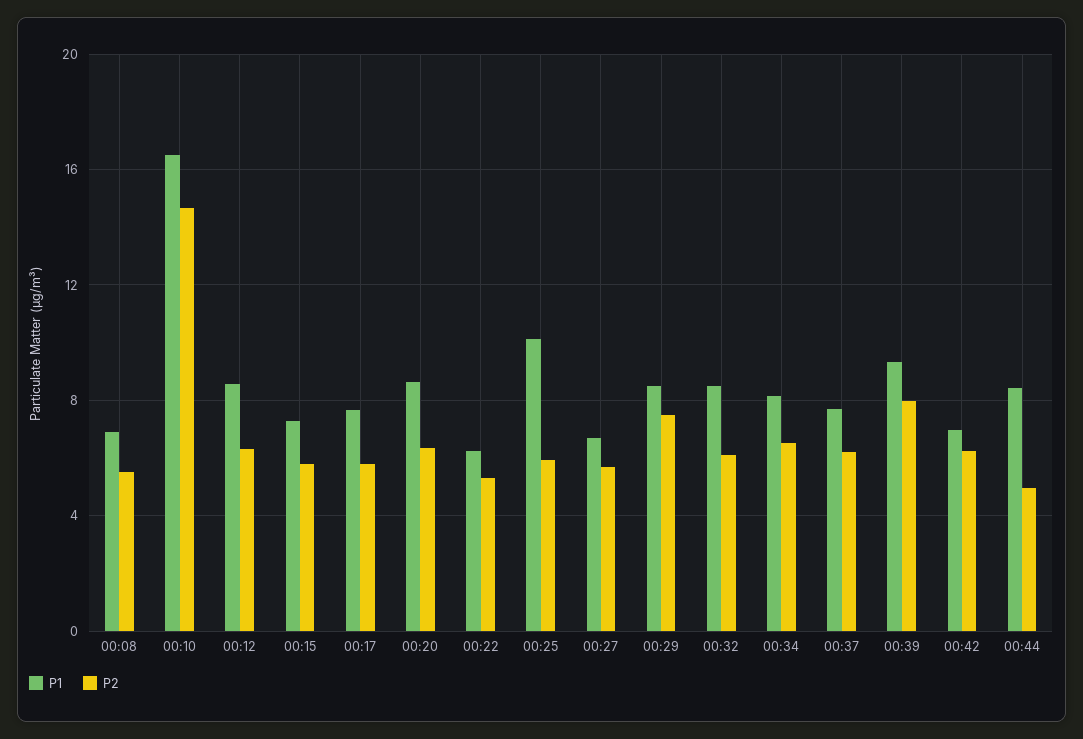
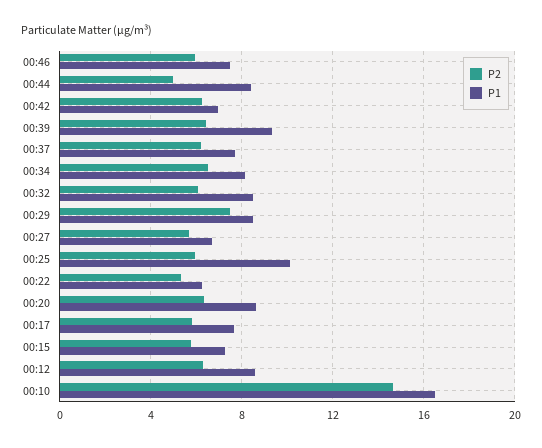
P1, 00:08: 7 -> none
P2, 00:08: 5.5 -> none
P2, 00:39: 8 -> 6.5
P2, 00:46: none -> 6
P1, 00:46: none -> 7.5

